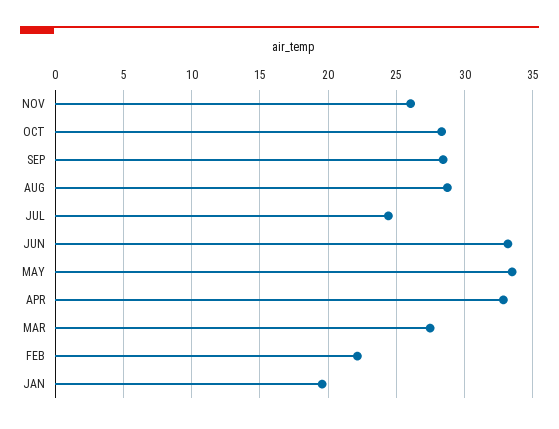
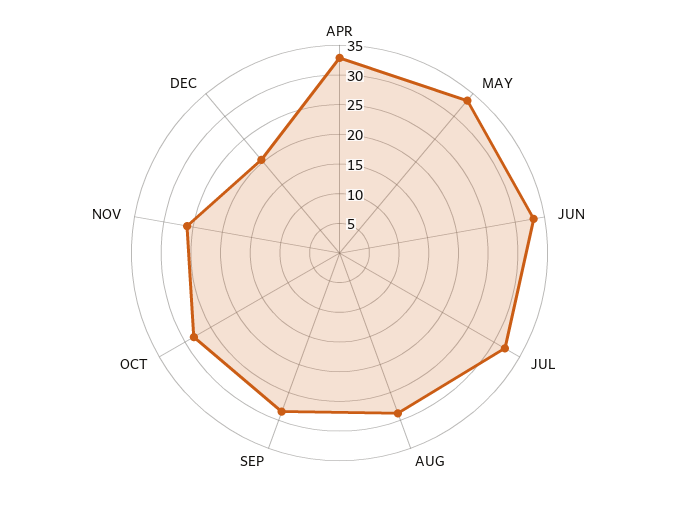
JUL: 24.5 -> 32.5
MAR: 27.5 -> none
FEB: 22 -> none
JAN: 19.5 -> none
DEC: none -> 20

